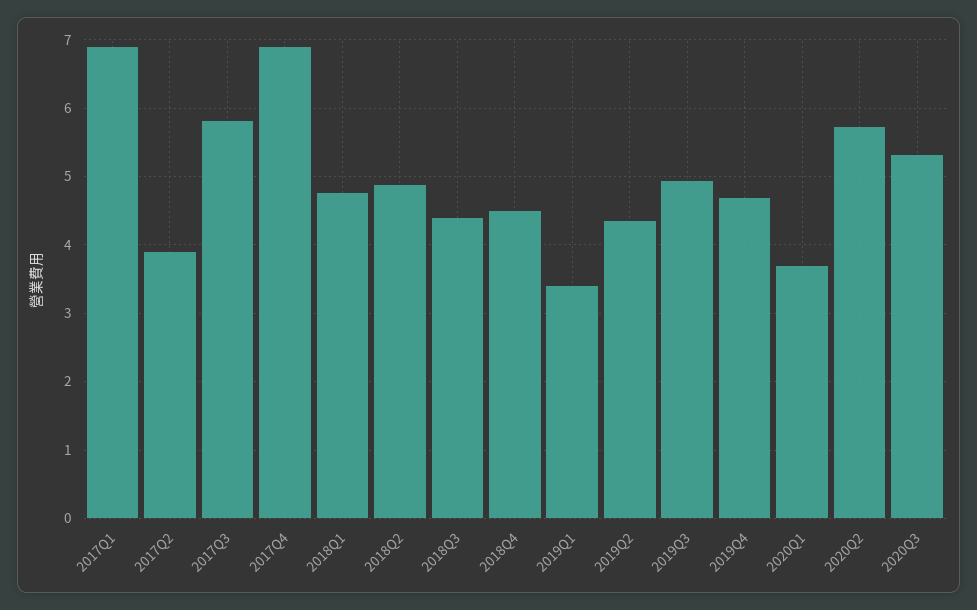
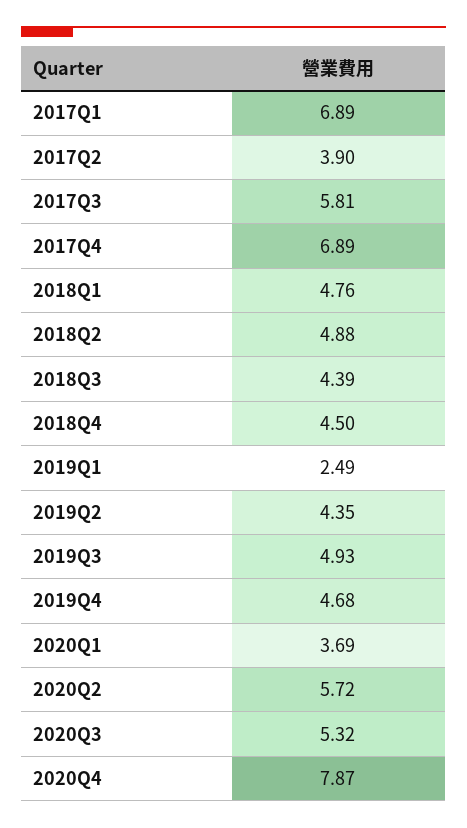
2019Q1: 3.4 -> 2.49
2020Q4: none -> 7.87

